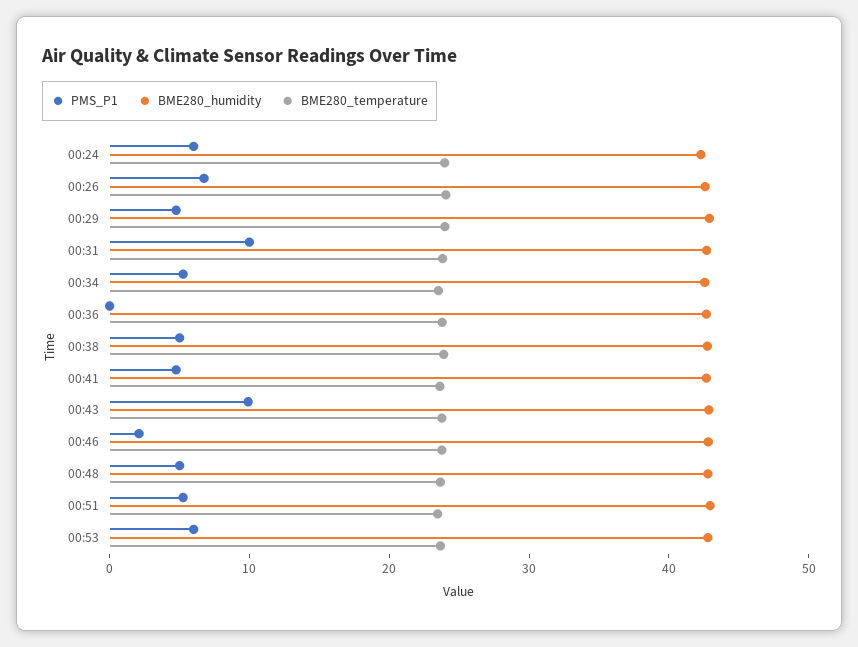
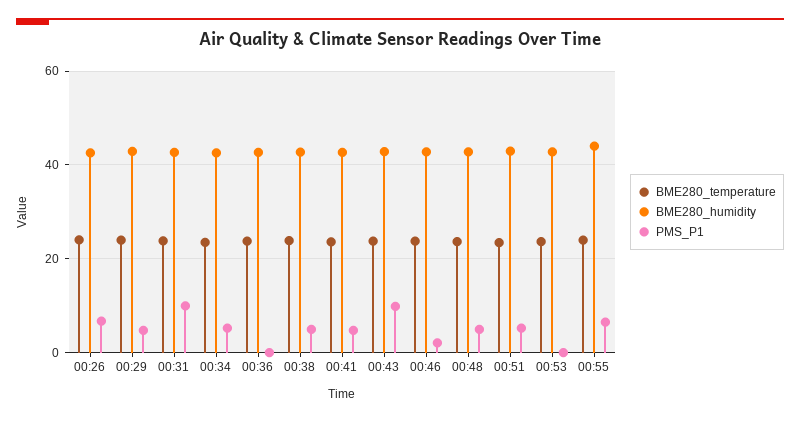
PMS_P1, 00:24: 6 -> none
BME280_humidity, 00:24: 42 -> none
BME280_temperature, 00:24: 24 -> none
PMS_P1, 00:53: 6 -> 0
BME280_temperature, 00:55: none -> 24
BME280_humidity, 00:55: none -> 44
PMS_P1, 00:55: none -> 6

